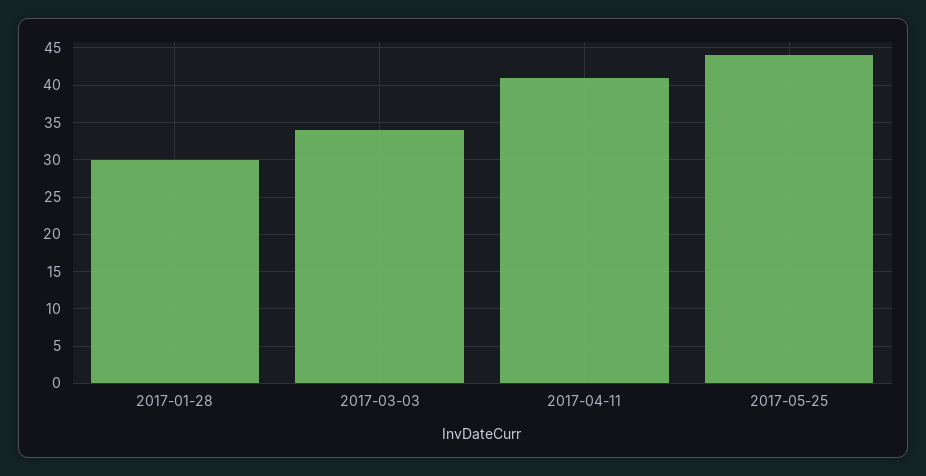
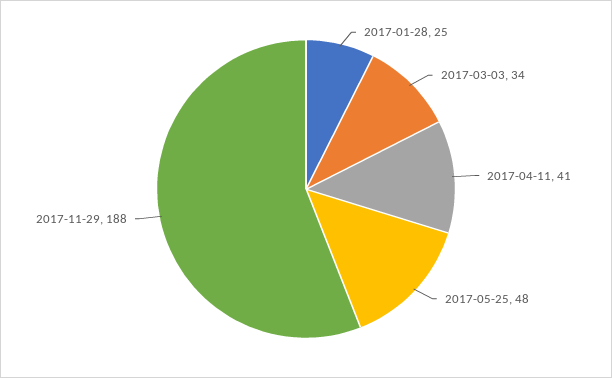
2017-01-28: 30 -> 25
2017-05-25: 44 -> 48
2017-11-29: none -> 188

